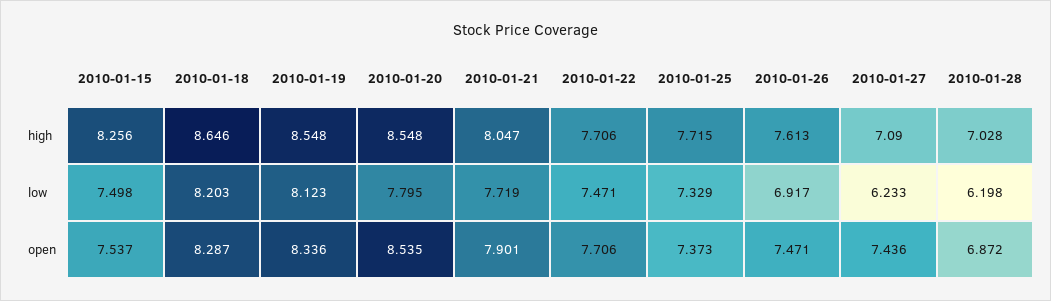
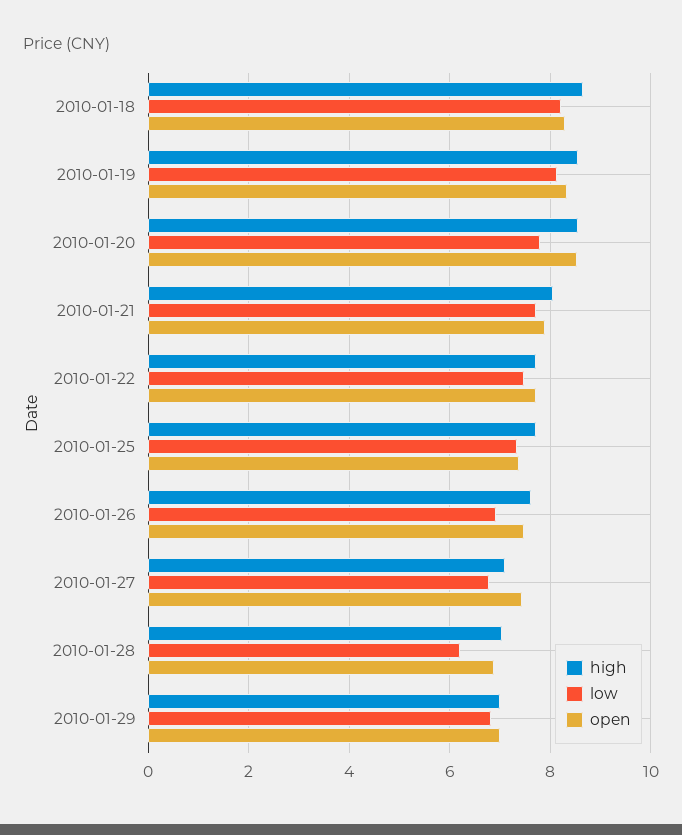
high, 2010-01-15: 8.256 -> none
low, 2010-01-15: 7.498 -> none
low, 2010-01-27: 6.233 -> 6.8
open, 2010-01-15: 7.537 -> none
high, 2010-01-29: none -> 7
low, 2010-01-29: none -> 6.8
open, 2010-01-29: none -> 7

